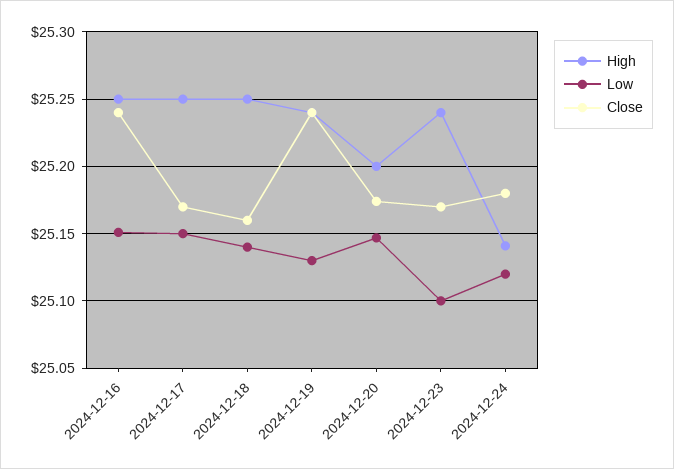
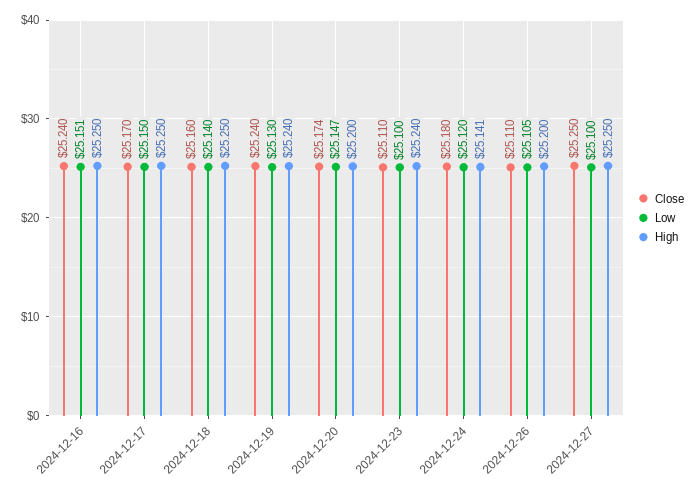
Close, 2024-12-23: 25.17 -> 25.11
Close, 2024-12-26: none -> 25.11
Low, 2024-12-26: none -> 25.105
High, 2024-12-26: none -> 25.2
Close, 2024-12-27: none -> 25.25
Low, 2024-12-27: none -> 25.1
High, 2024-12-27: none -> 25.25

